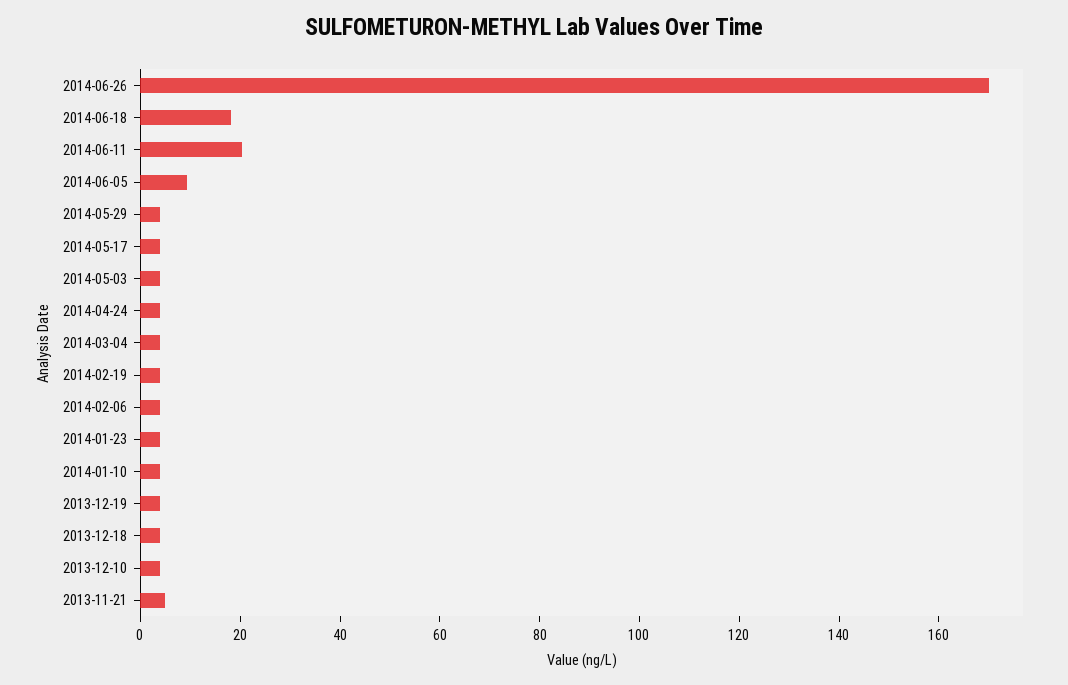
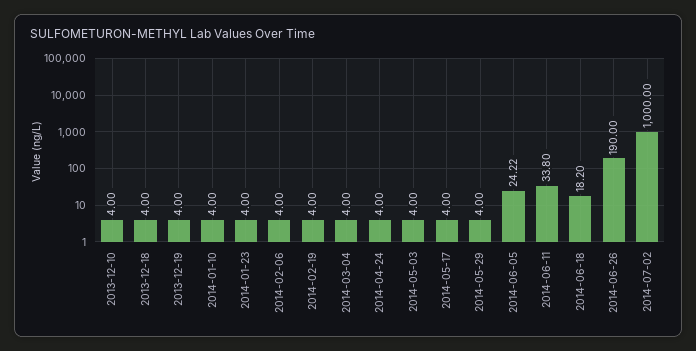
2014-06-26: 170 -> 190
2014-06-11: 20 -> 33.8
2014-06-05: 10 -> 24.22
2013-11-21: 5 -> none
2014-07-02: none -> 1000

